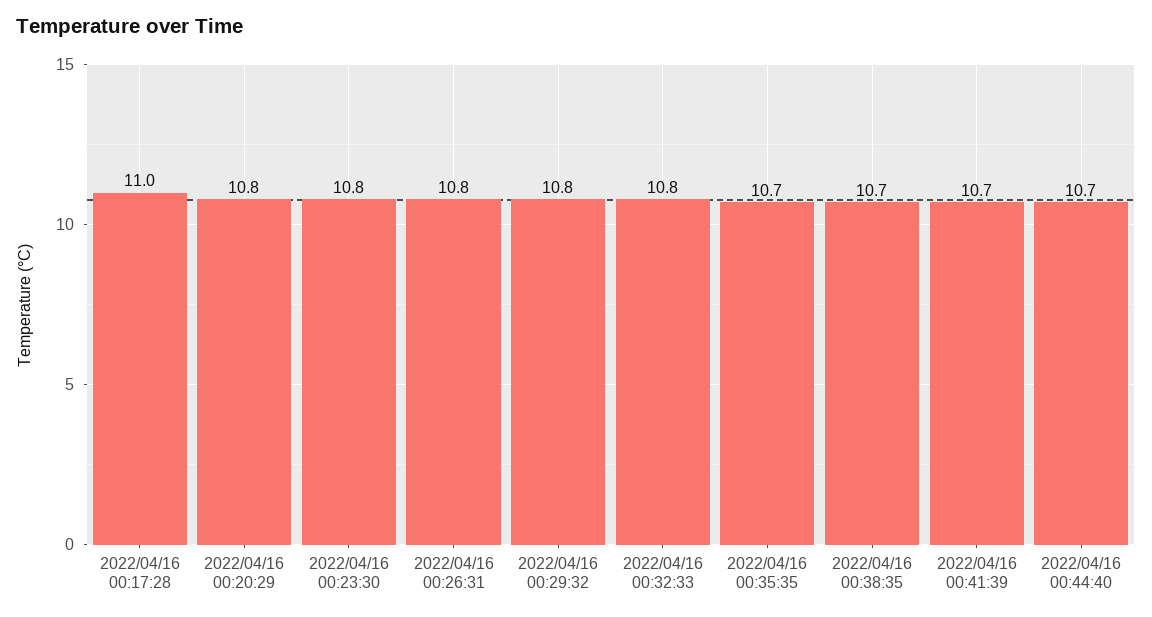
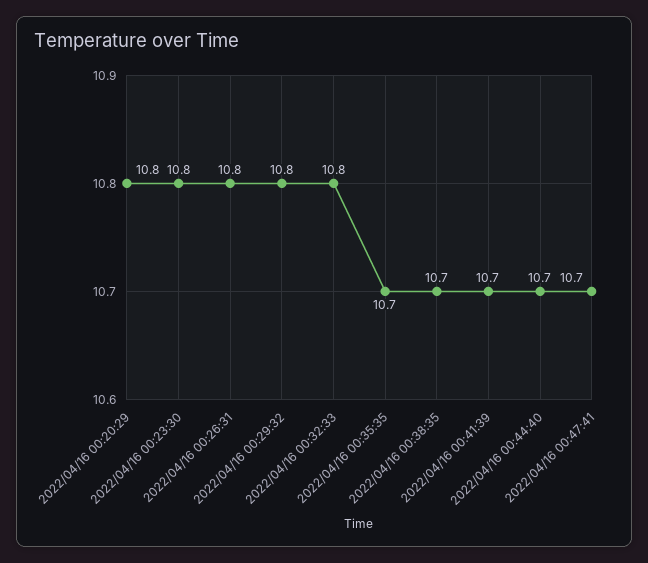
2022/04/16 00:17:28: 11 -> none
2022/04/16 00:47:41: none -> 10.7

